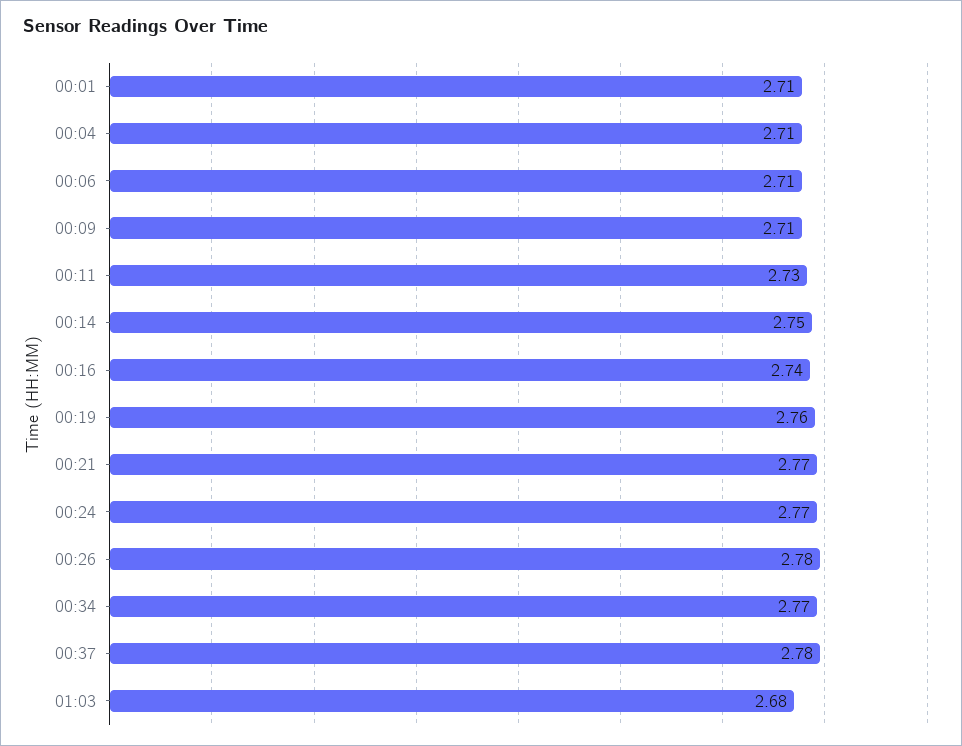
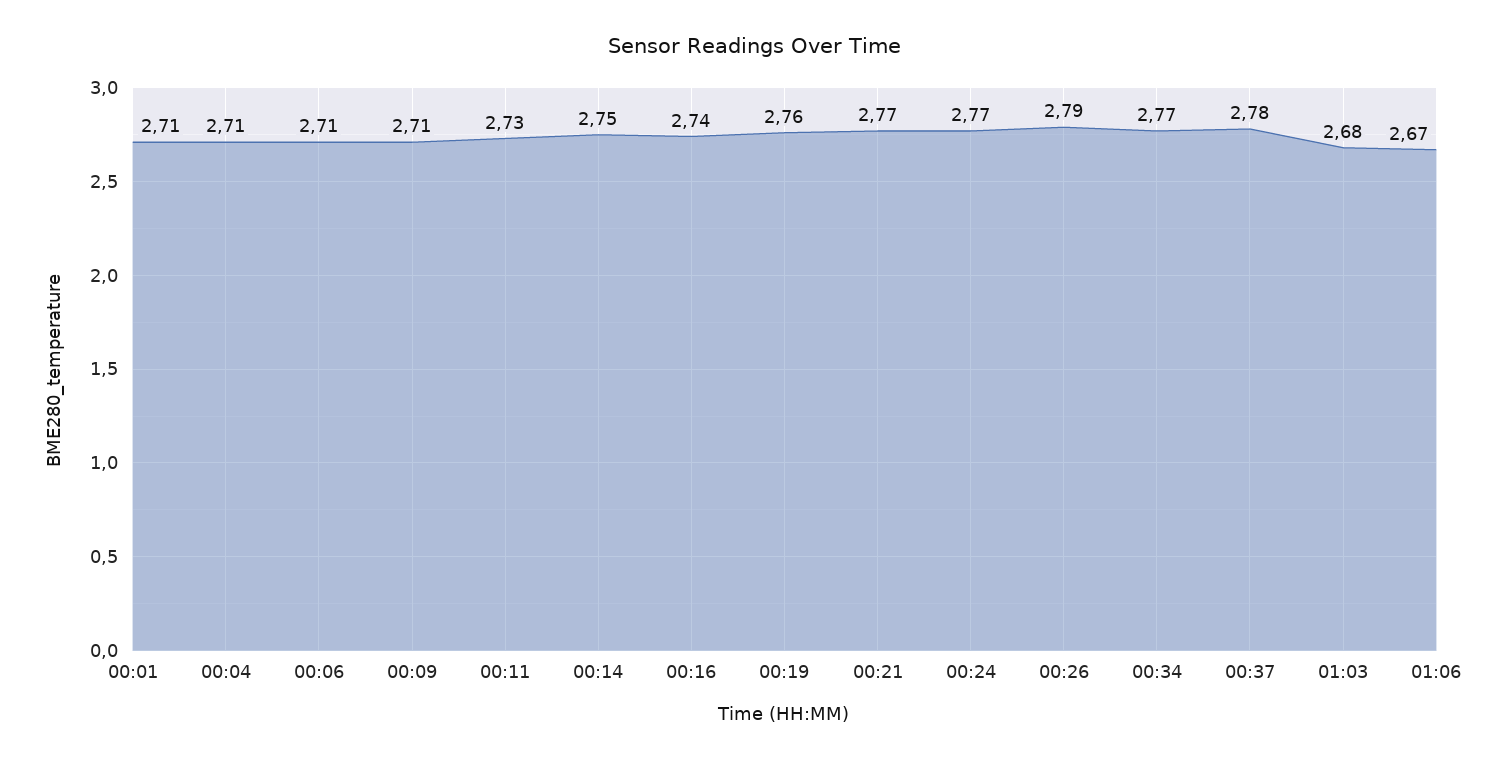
00:26: 2.78 -> 2.79
01:06: none -> 2.67

